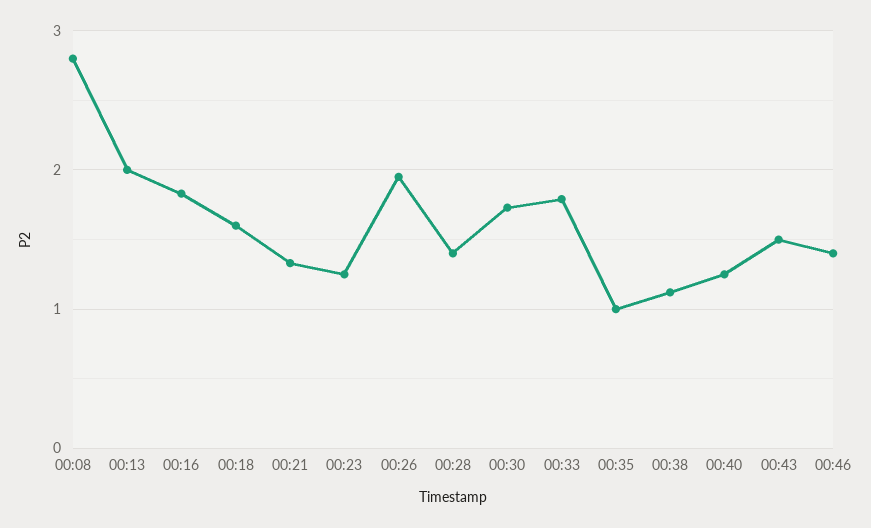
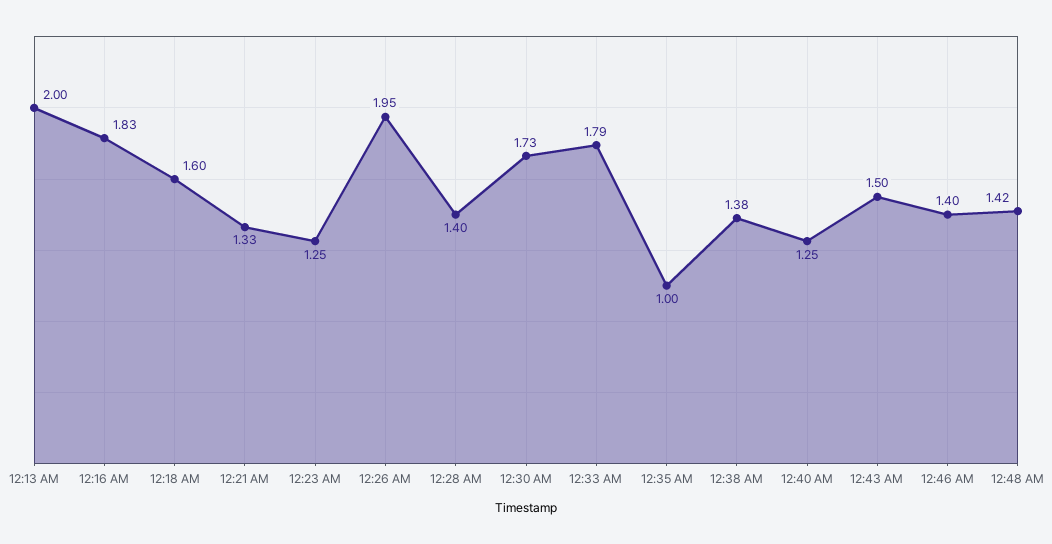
00:08: 2.8 -> none
00:38: 1.1 -> 1.38
12:48 AM: none -> 1.42

